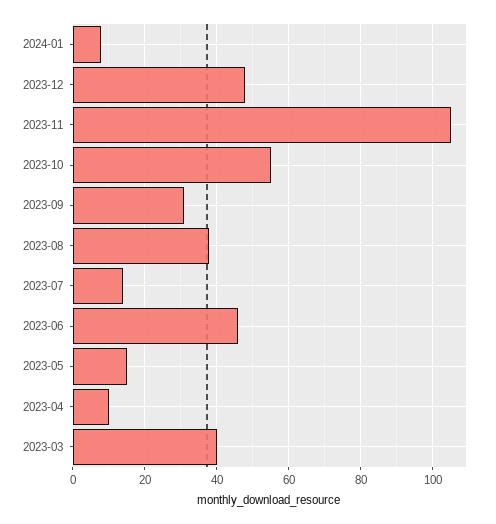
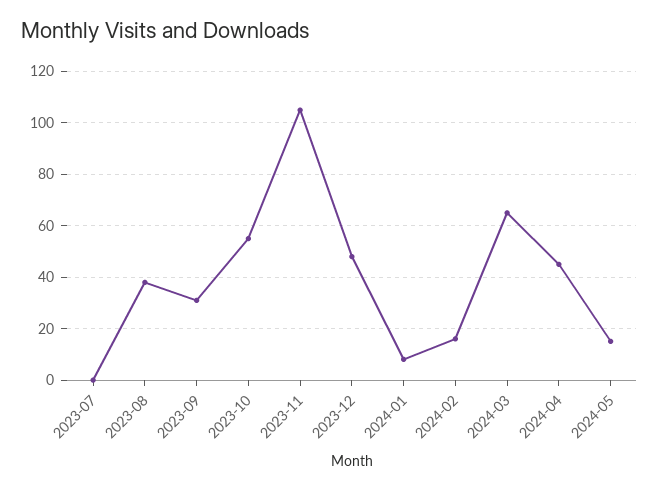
2023-07: 15 -> 0
2023-06: 45 -> none
2023-05: 15 -> none
2023-04: 10 -> none
2023-03: 40 -> none
2024-02: none -> 15
2024-03: none -> 65
2024-04: none -> 45
2024-05: none -> 15

